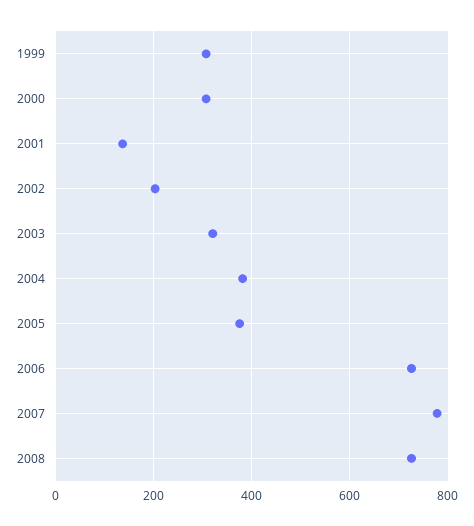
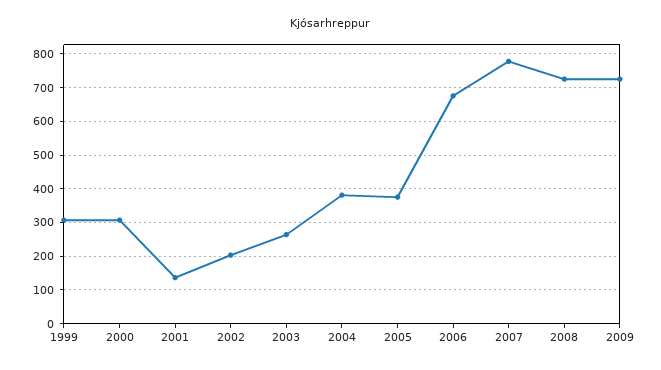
2003: 320 -> 260
2006: 720 -> 680
2009: none -> 720

